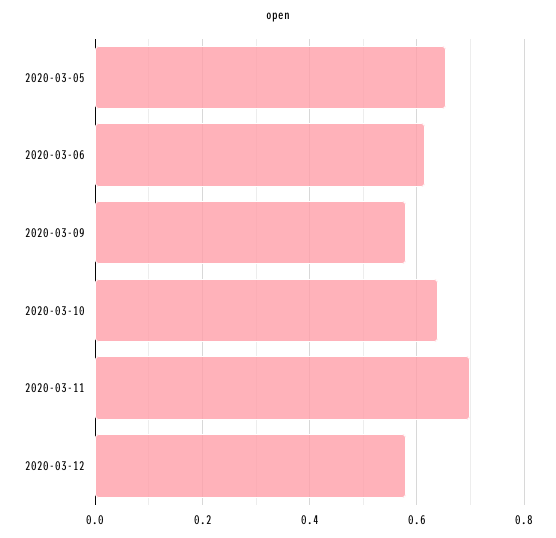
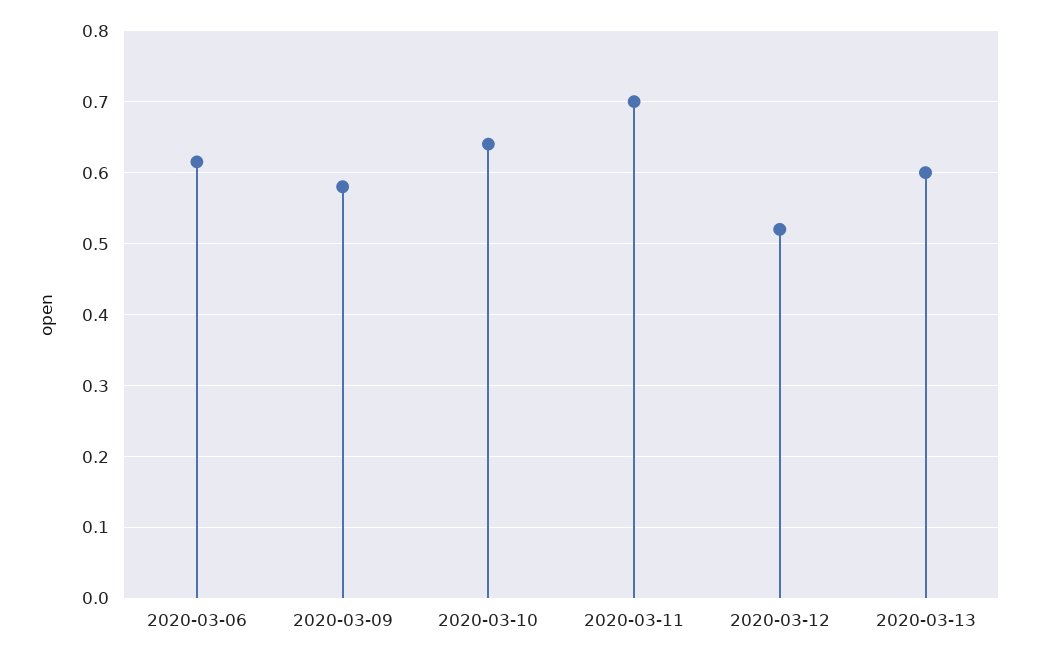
2020-03-05: 0.66 -> none
2020-03-12: 0.58 -> 0.52
2020-03-13: none -> 0.6

